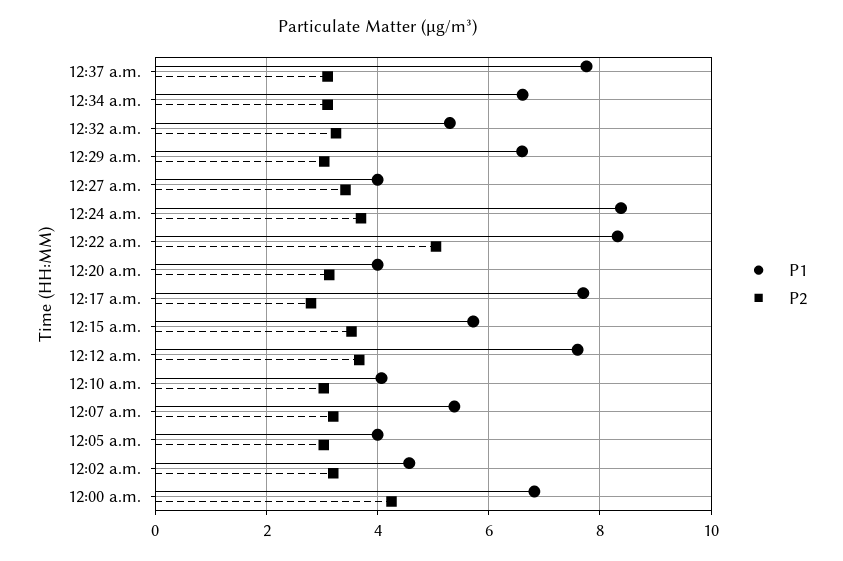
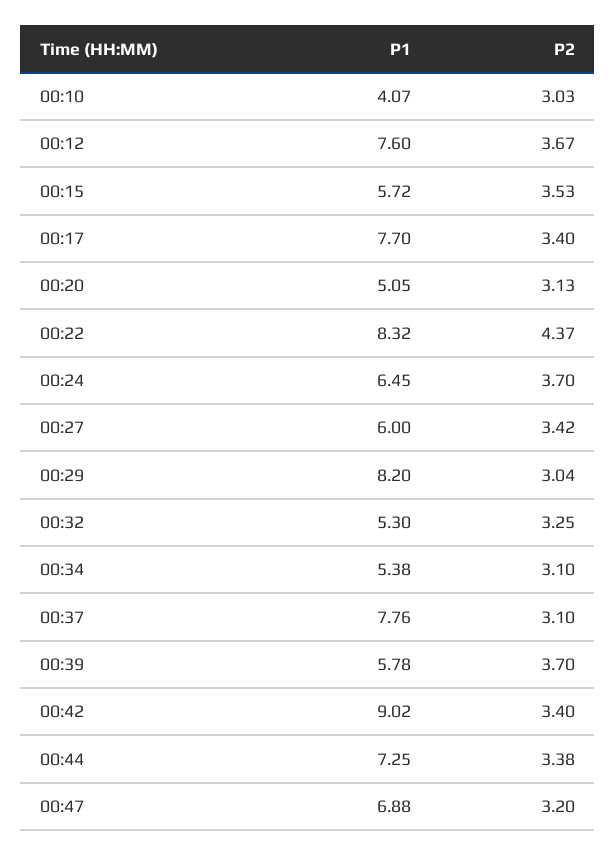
P1, 12:34 a.m.: 6.6 -> 5.38
P1, 12:29 a.m.: 6.6 -> 8.2
P1, 12:27 a.m.: 4 -> 6
P1, 12:24 a.m.: 8.4 -> 6.45
P2, 12:22 a.m.: 5 -> 4.37
P1, 12:20 a.m.: 4 -> 5.05
P2, 12:17 a.m.: 2.8 -> 3.4
P1, 12:07 a.m.: 5.4 -> none
P2, 12:07 a.m.: 3.2 -> none
P1, 12:05 a.m.: 4 -> none
P2, 12:05 a.m.: 3 -> none
P1, 12:02 a.m.: 4.6 -> none
P2, 12:02 a.m.: 3.2 -> none
P1, 12:00 a.m.: 6.8 -> none
P2, 12:00 a.m.: 4.2 -> none
P1, 00:39: none -> 5.78
P2, 00:39: none -> 3.7
P1, 00:42: none -> 9.02
P2, 00:42: none -> 3.4
P1, 00:44: none -> 7.25
P2, 00:44: none -> 3.38
P1, 00:47: none -> 6.88
P2, 00:47: none -> 3.2

